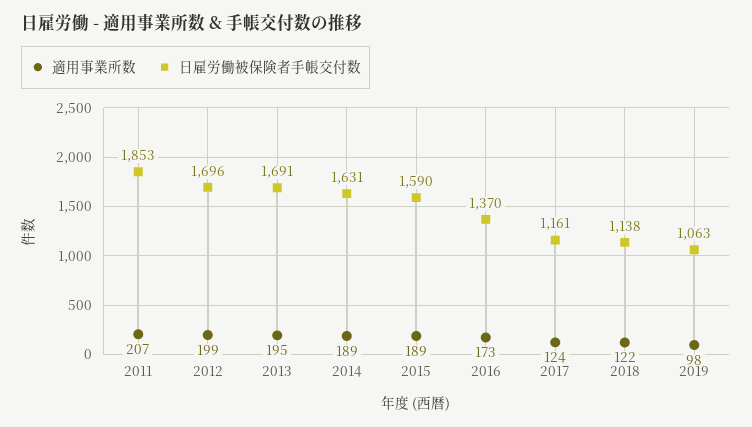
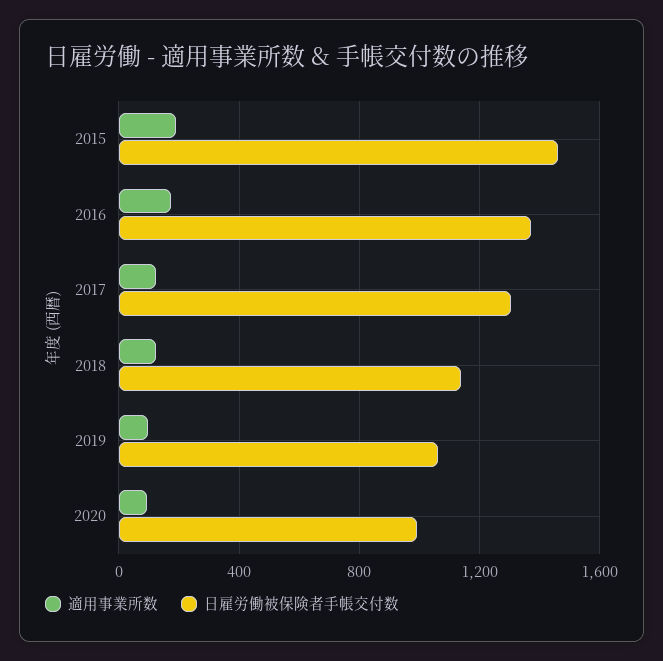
適用事業所数, 2011: 207 -> none
日雇労働被保険者手帳交付数, 2011: 1853 -> none
適用事業所数, 2012: 199 -> none
日雇労働被保険者手帳交付数, 2012: 1696 -> none
適用事業所数, 2013: 195 -> none
日雇労働被保険者手帳交付数, 2013: 1691 -> none
適用事業所数, 2014: 189 -> none
日雇労働被保険者手帳交付数, 2014: 1631 -> none
日雇労働被保険者手帳交付数, 2015: 1590 -> 1450
日雇労働被保険者手帳交付数, 2017: 1161 -> 1300
適用事業所数, 2020: none -> 100
日雇労働被保険者手帳交付数, 2020: none -> 1000

